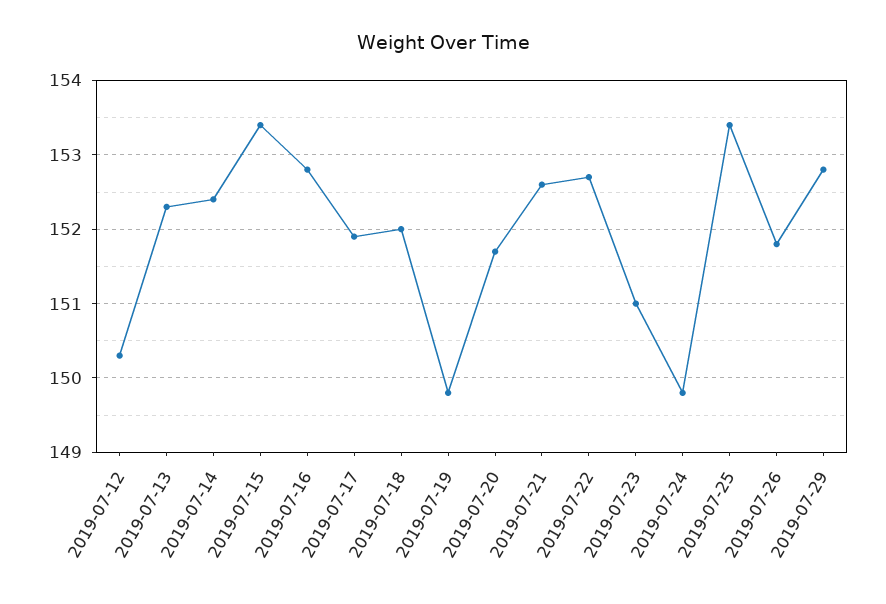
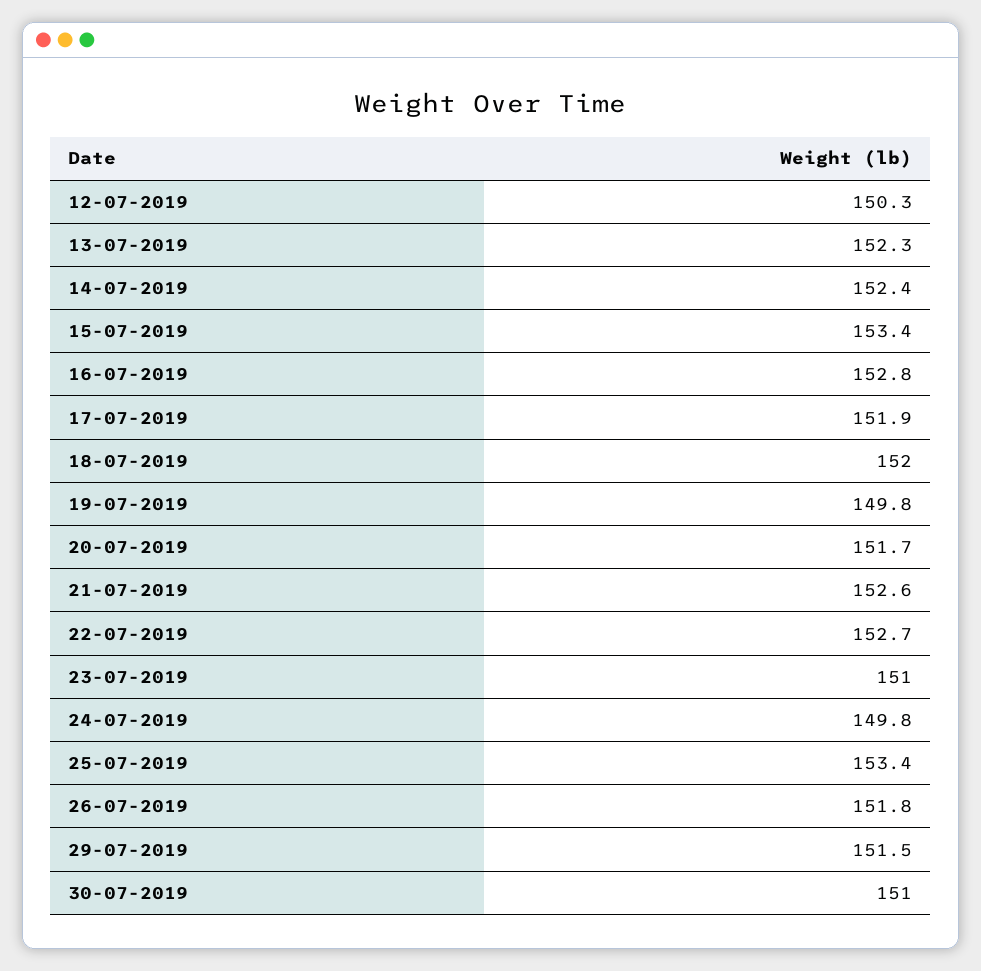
2019-07-29: 152.8 -> 151.5
30-07-2019: none -> 151

